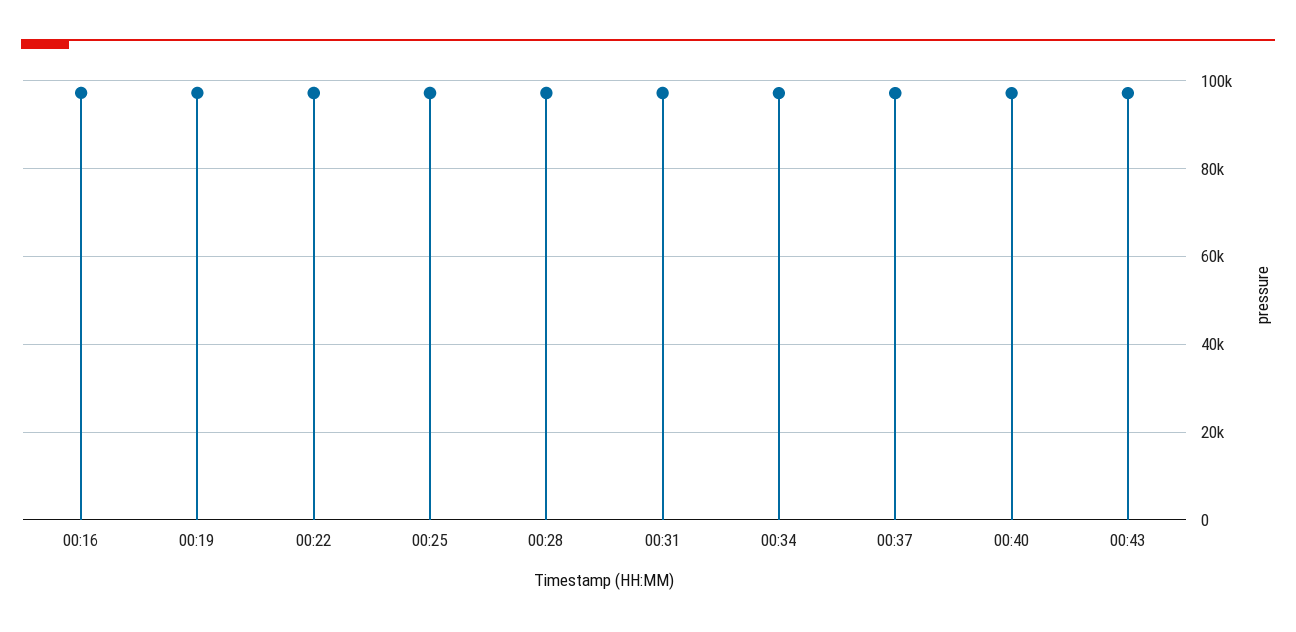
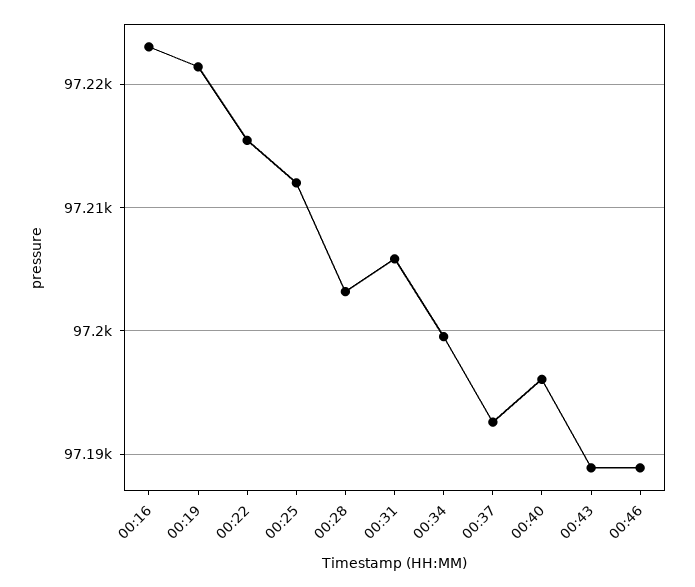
00:46: none -> 97189

